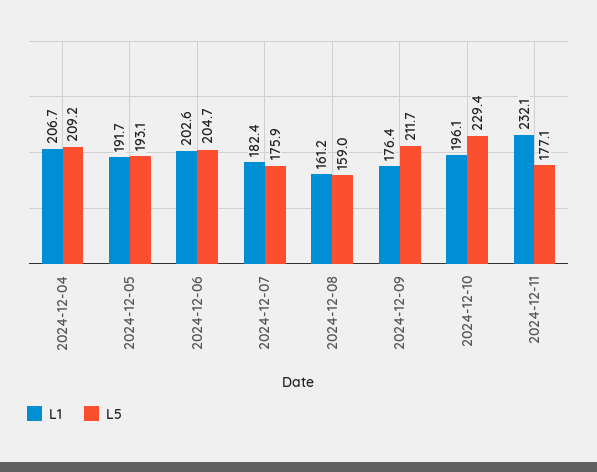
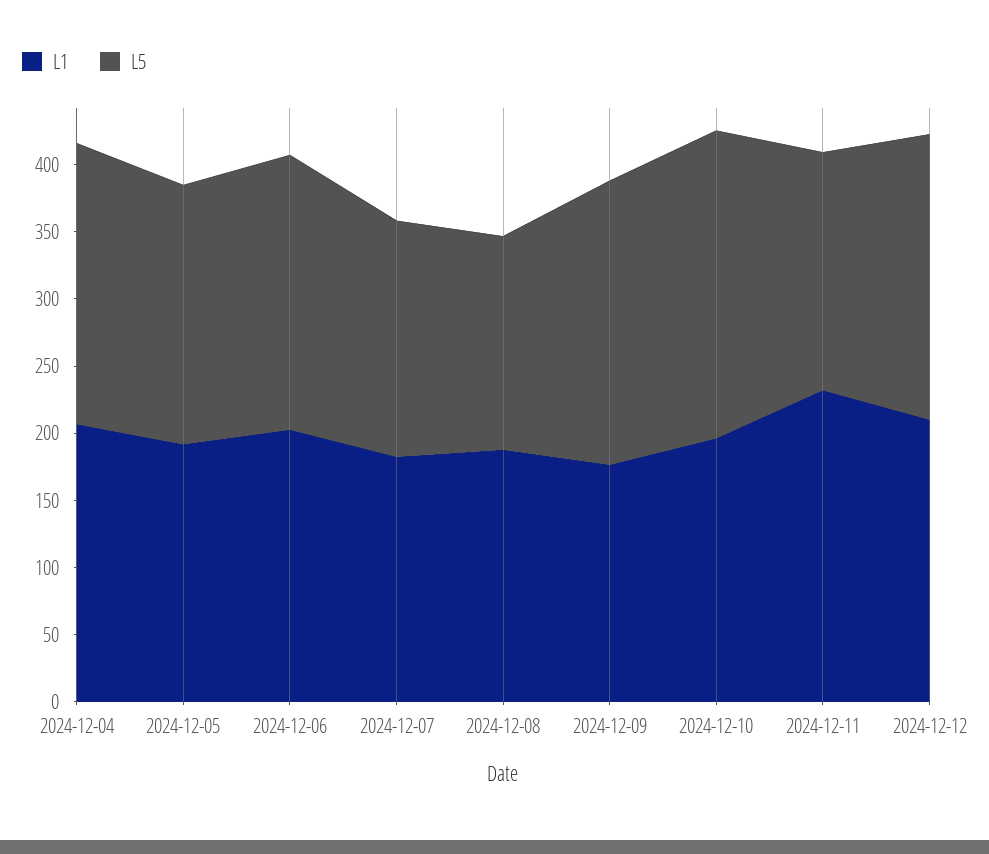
L1, 2024-12-08: 161.2 -> 190
L1, 2024-12-12: none -> 210
L5, 2024-12-12: none -> 210

